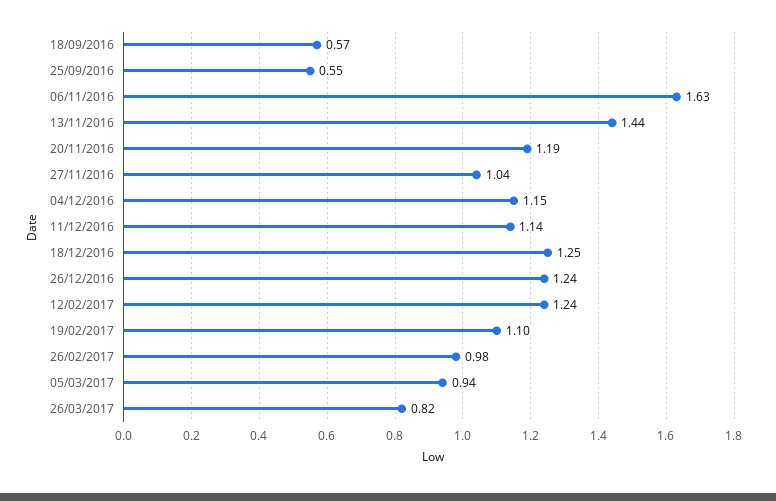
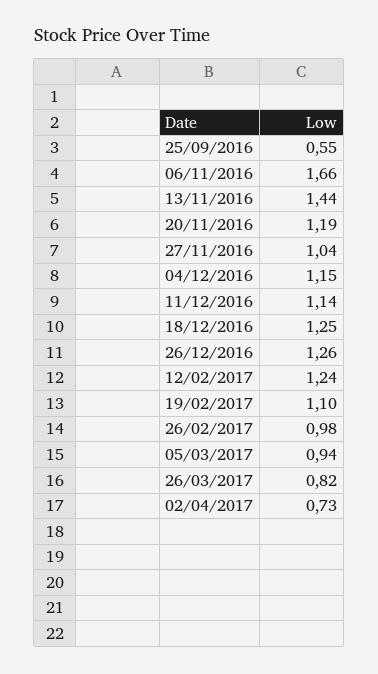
18/09/2016: 0.57 -> none
06/11/2016: 1.63 -> 1.66
26/12/2016: 1.24 -> 1.26
02/04/2017: none -> 0.73

